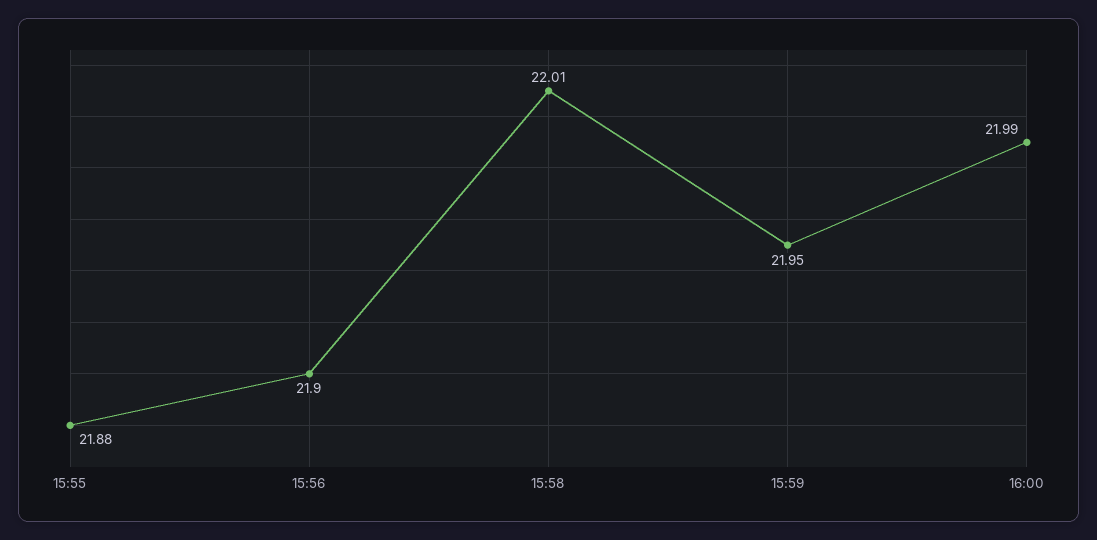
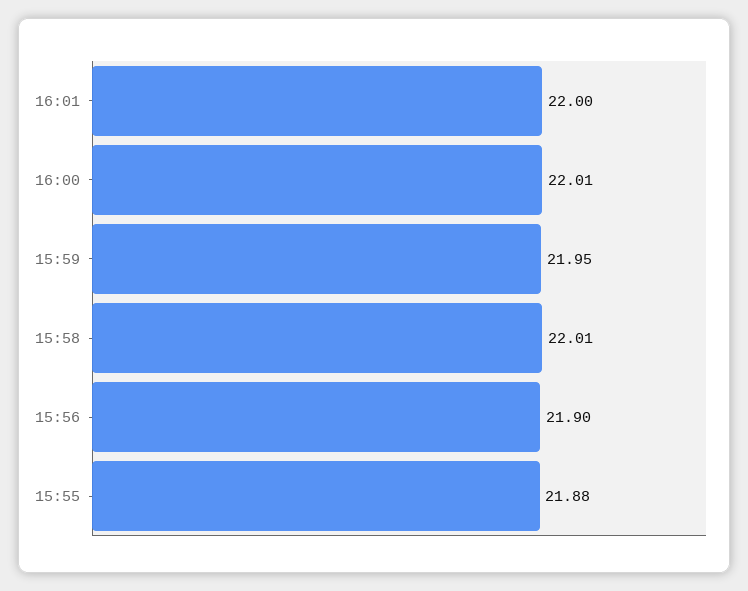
16:00: 21.99 -> 22.01
16:01: none -> 22

